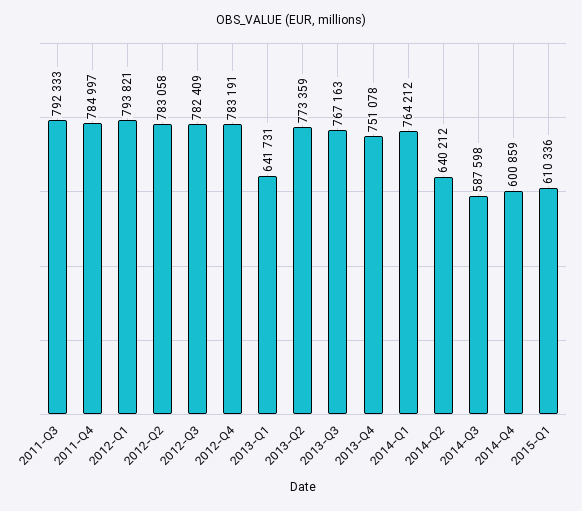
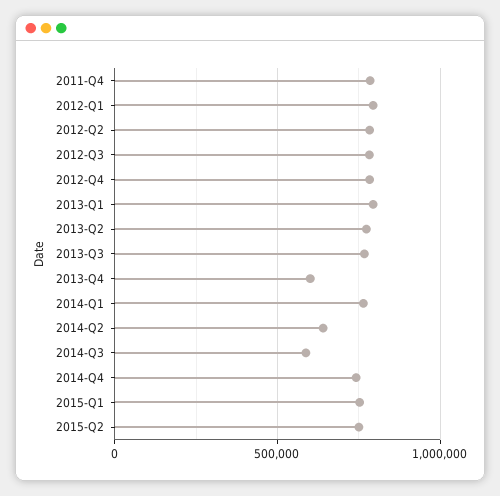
2011-Q3: 792333 -> none
2013-Q1: 641731 -> 800000
2013-Q4: 751078 -> 600000
2014-Q4: 600859 -> 750000
2015-Q1: 610336 -> 750000
2015-Q2: none -> 750000

